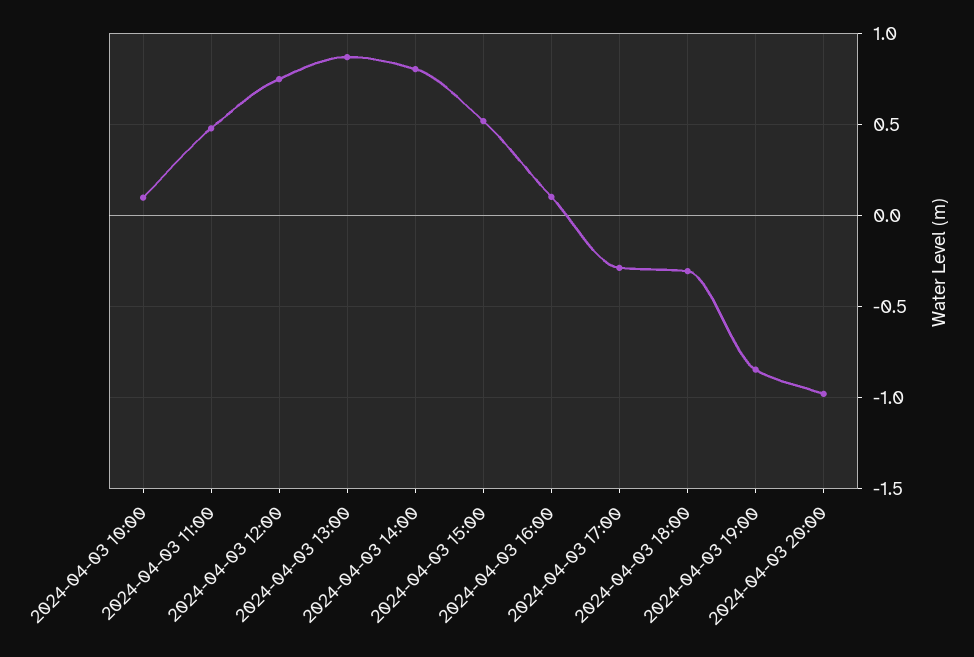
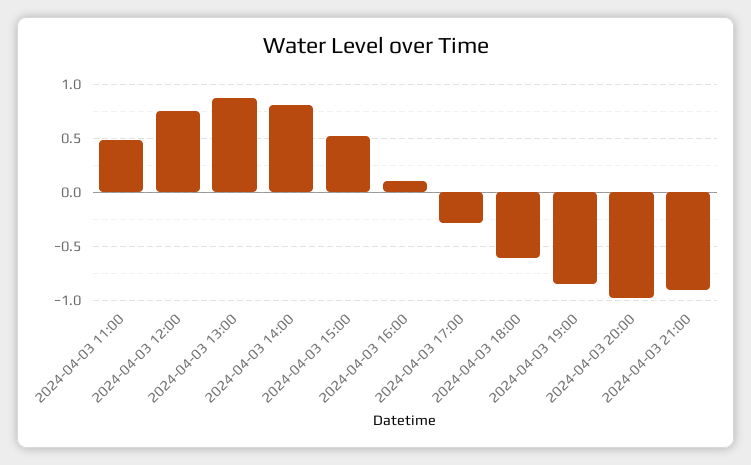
2024-04-03 10:00: 0.1 -> none
2024-04-03 18:00: -0.3 -> -0.6
2024-04-03 21:00: none -> -0.9

